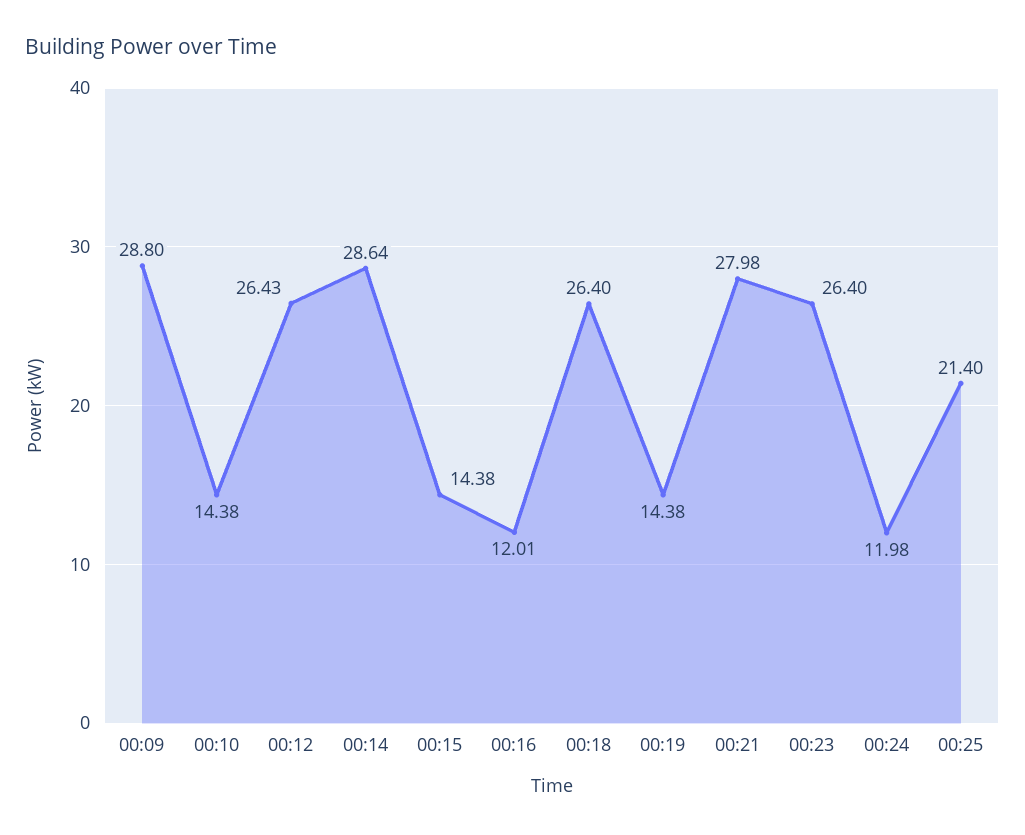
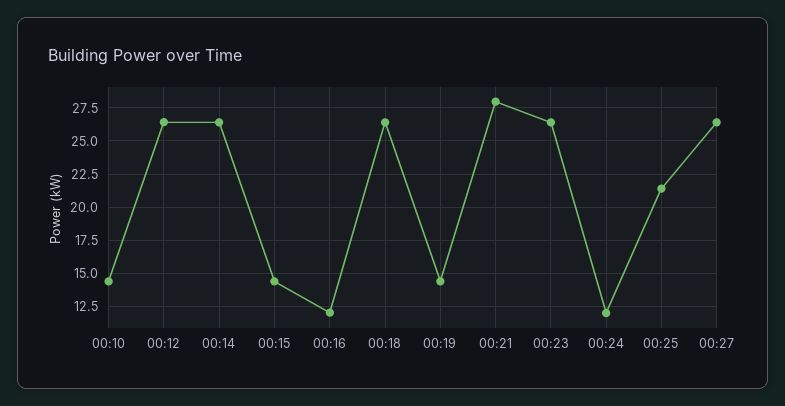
00:09: 28.8 -> none
00:14: 28.64 -> 26.5
00:27: none -> 26.5

